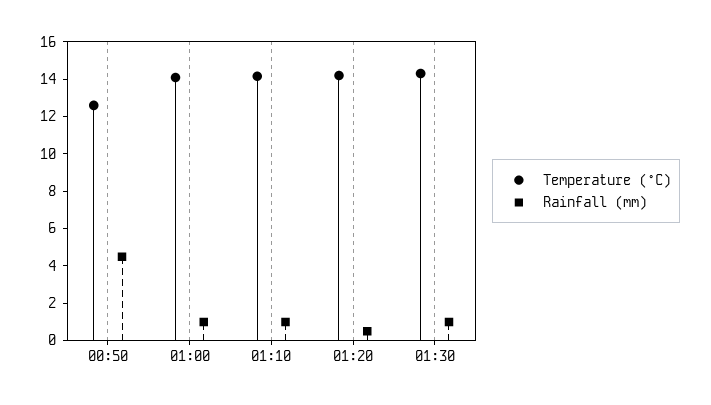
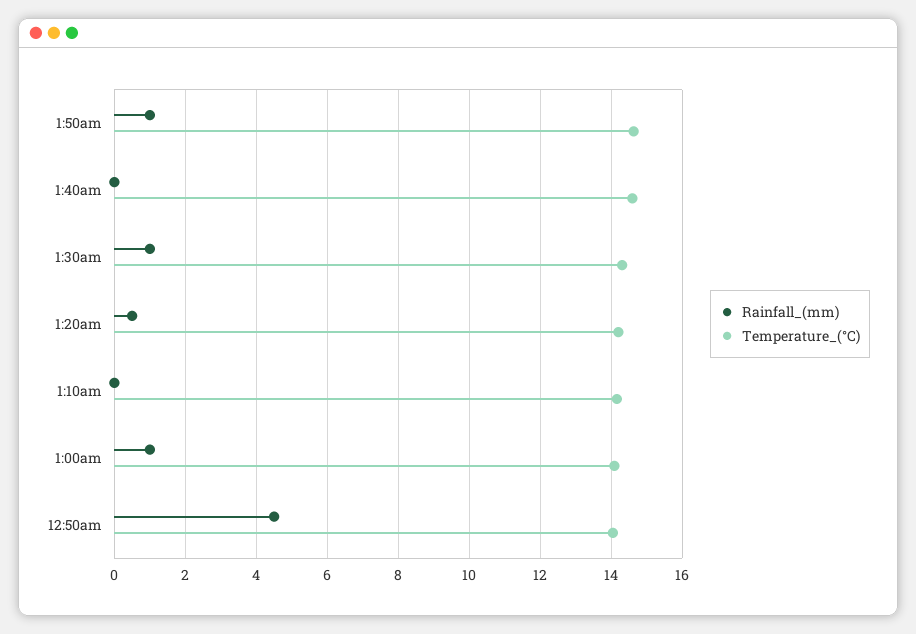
Temperature (°C), 00:50: 12.5 -> 14
Rainfall (mm), 01:10: 1 -> 0
Rainfall (mm), 1:50am: none -> 1
Temperature (°C), 1:50am: none -> 14.6
Rainfall (mm), 1:40am: none -> 0
Temperature (°C), 1:40am: none -> 14.6

